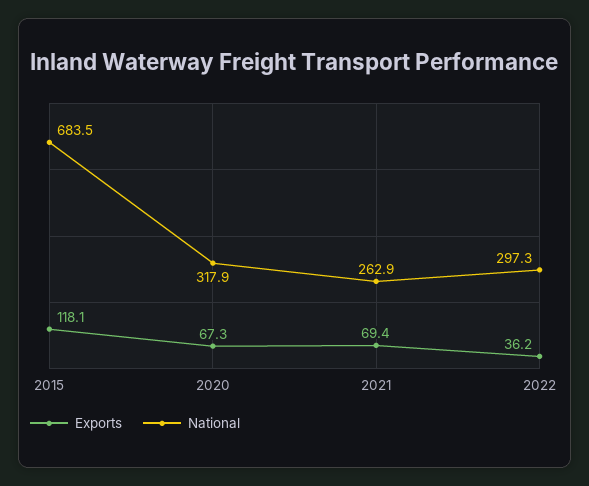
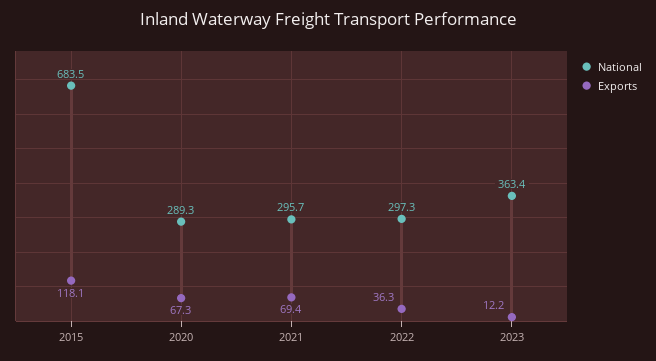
National, 2020: 317.9 -> 289.3
National, 2021: 262.9 -> 295.7
Exports, 2022: 36.2 -> 36.3
National, 2023: none -> 363.4
Exports, 2023: none -> 12.2

